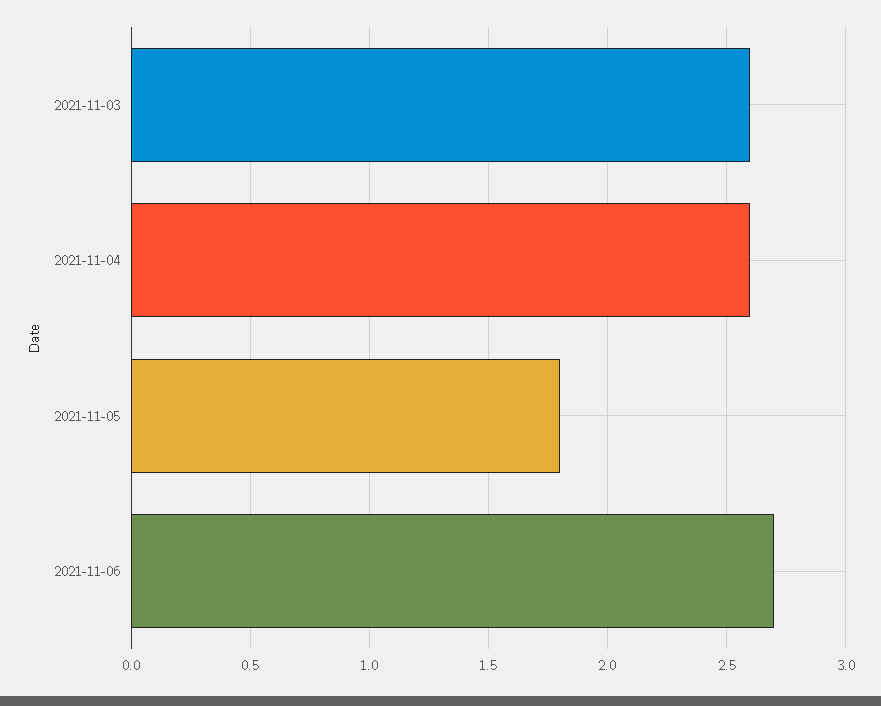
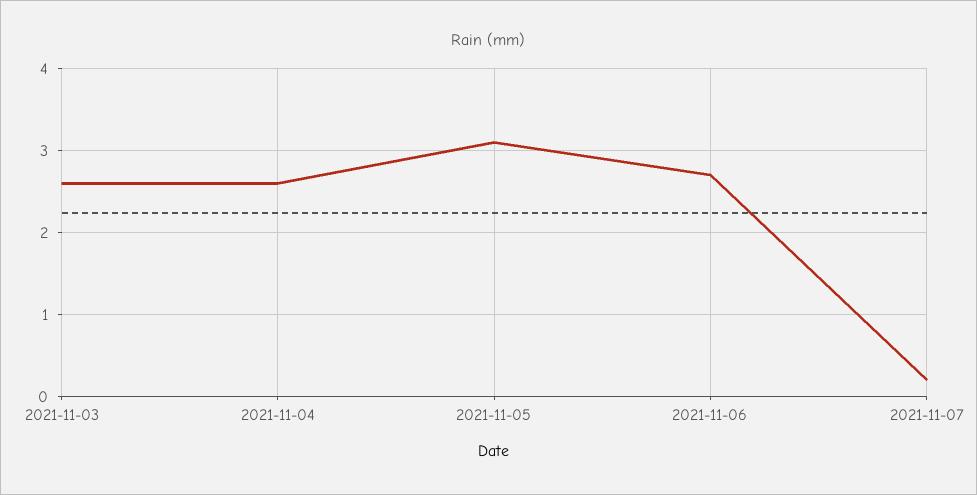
2021-11-05: 1.8 -> 3.1
2021-11-07: none -> 0.2

